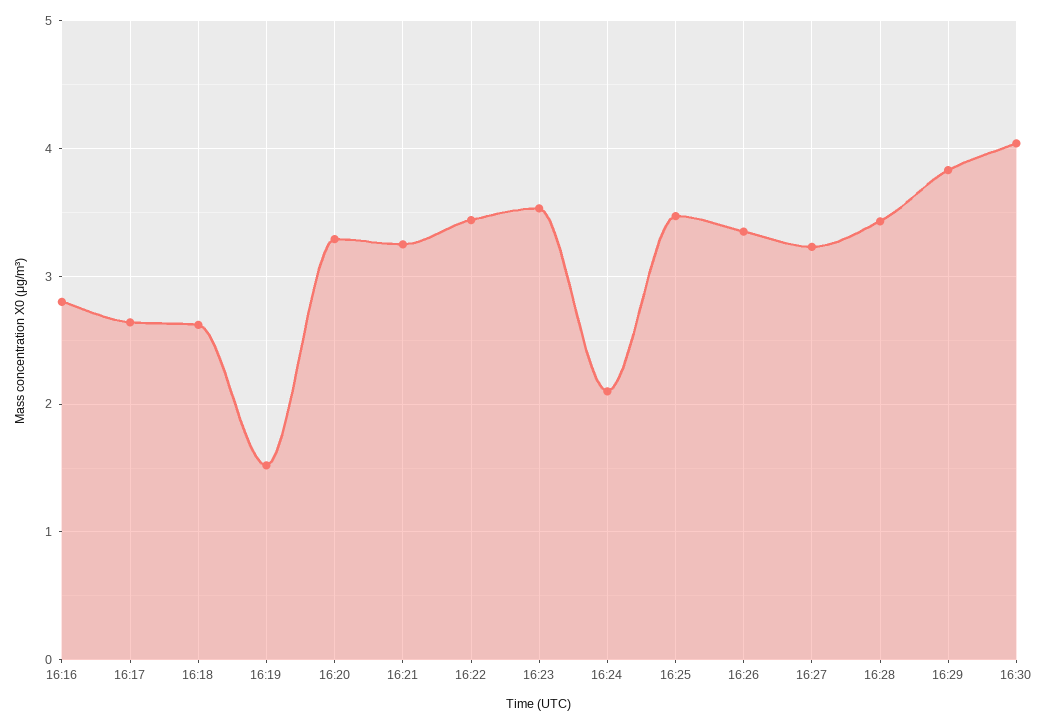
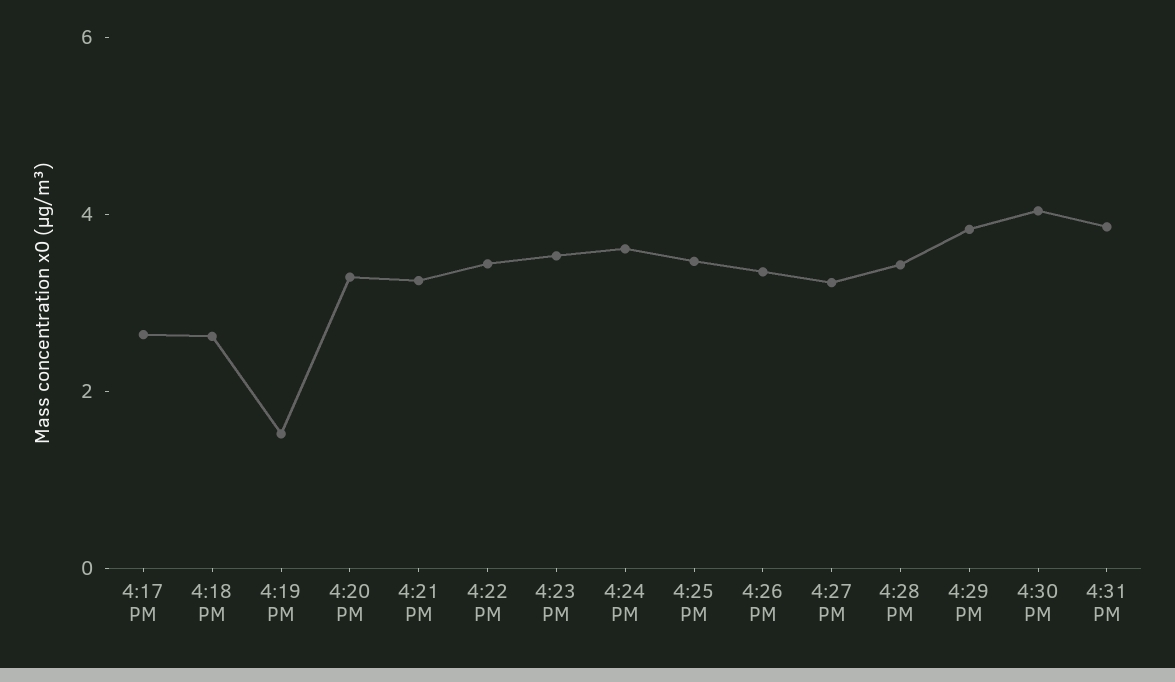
16:16: 2.8 -> none
16:24: 2.1 -> 3.5
4:31 PM: none -> 4

